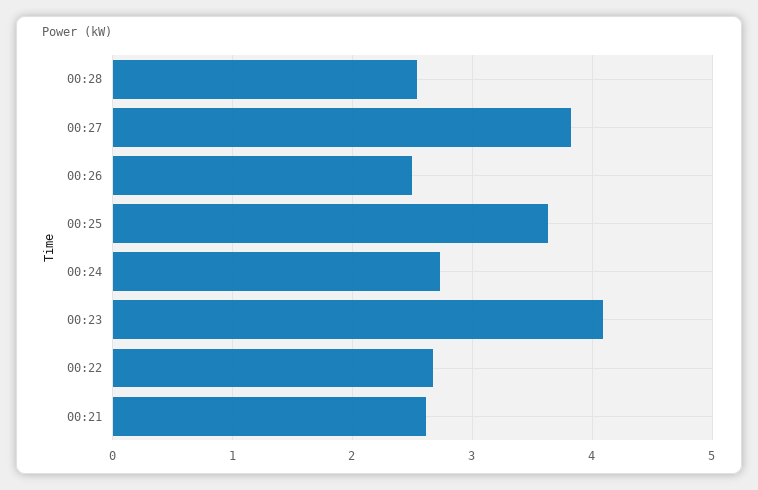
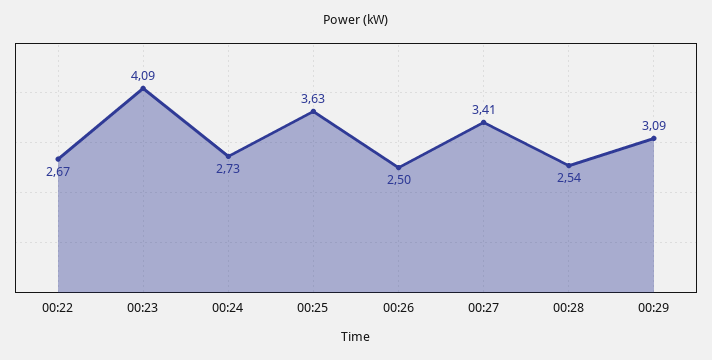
00:27: 3.8 -> 3.41
00:21: 2.6 -> none
00:29: none -> 3.09

